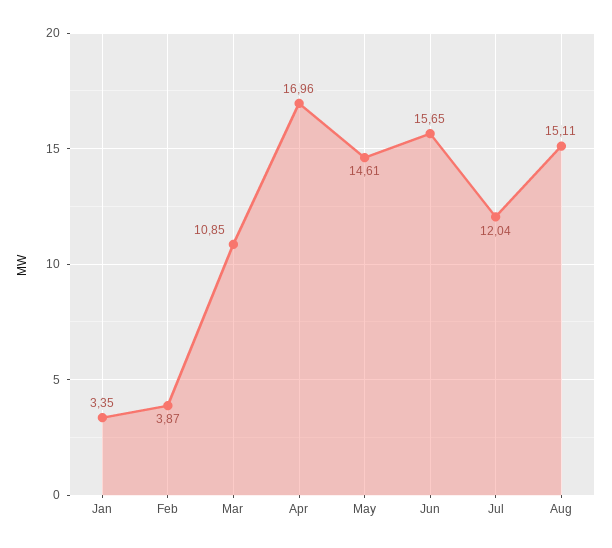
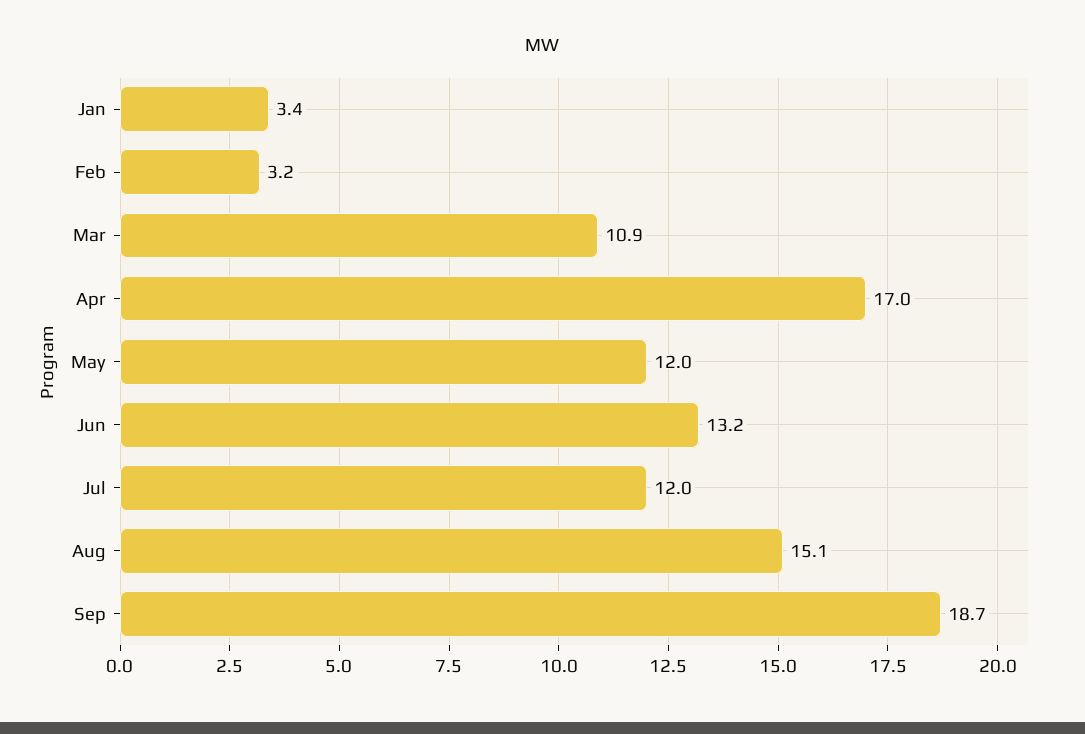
Feb: 3.87 -> 3.2
May: 14.61 -> 12
Jun: 15.65 -> 13.2
Sep: none -> 18.7

